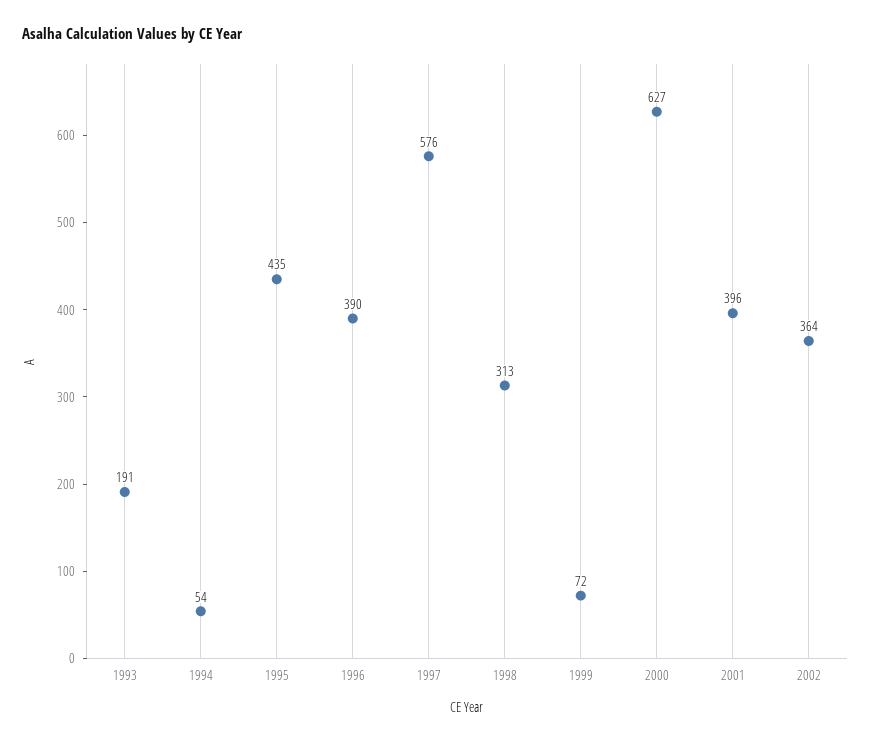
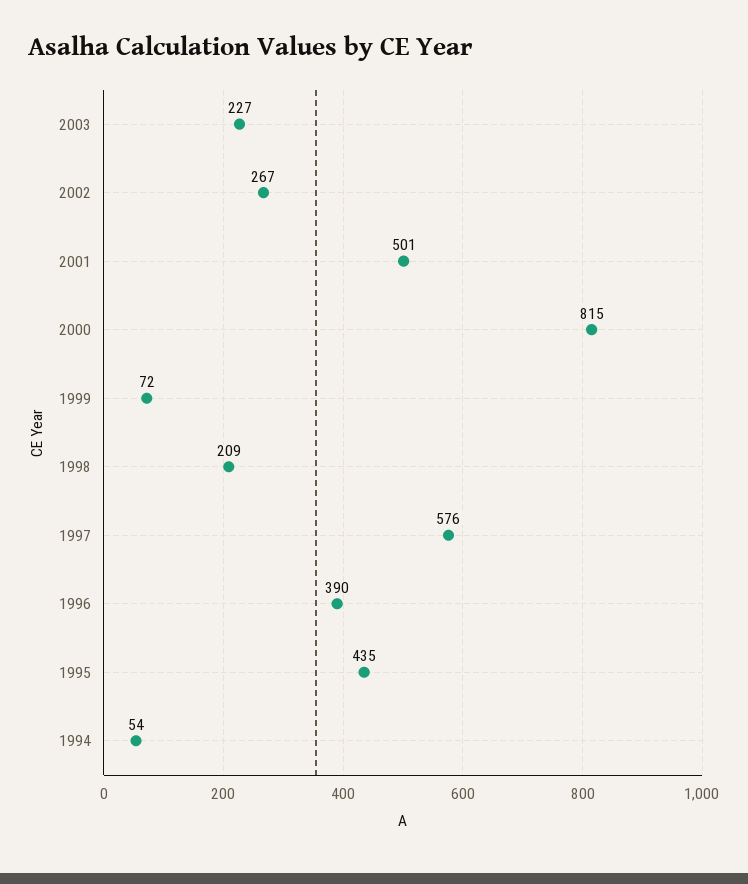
1993: 191 -> none
1998: 313 -> 209
2000: 627 -> 815
2001: 396 -> 501
2002: 364 -> 267
2003: none -> 227

